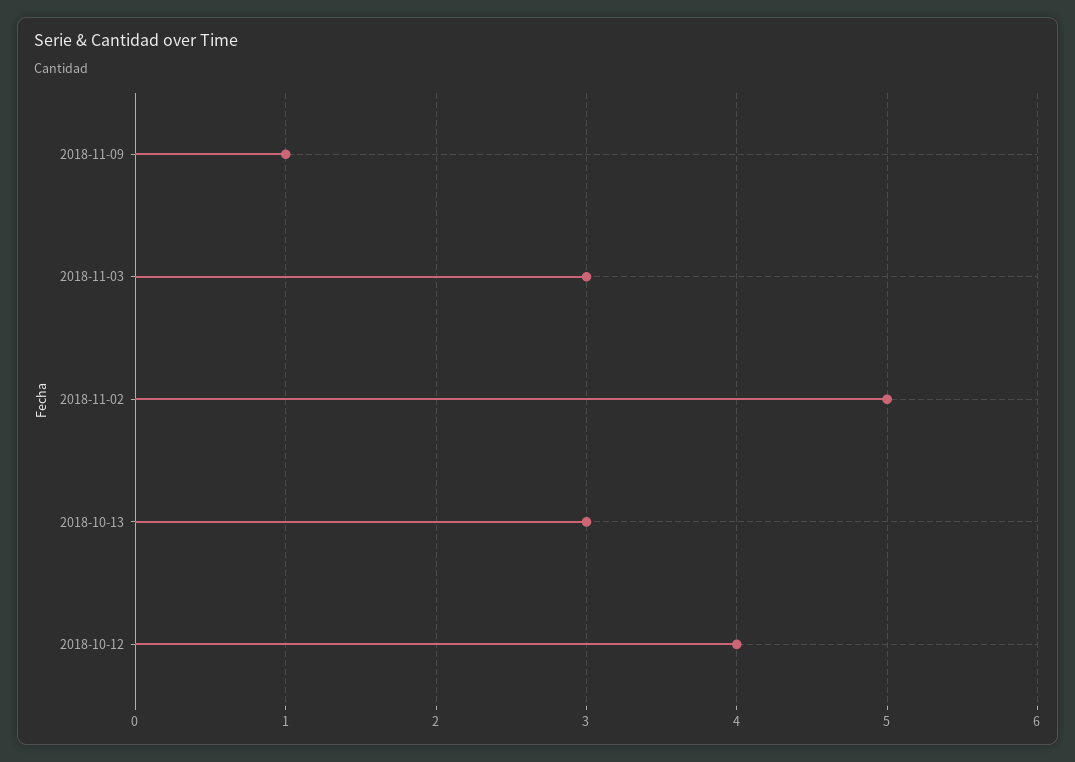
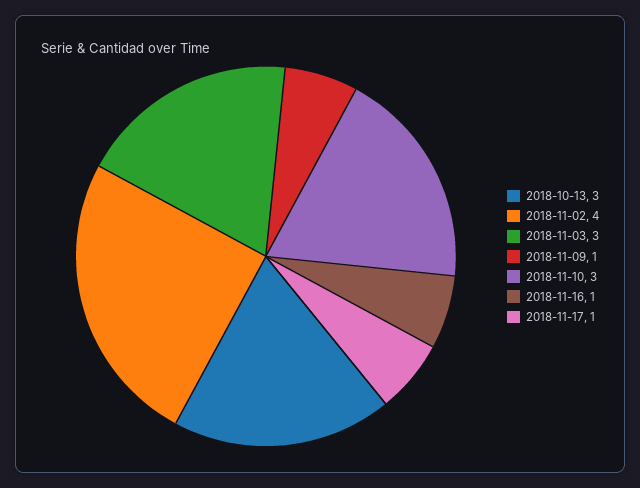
2018-11-02: 5 -> 4
2018-10-12: 4 -> none
2018-11-10: none -> 3
2018-11-16: none -> 1
2018-11-17: none -> 1

